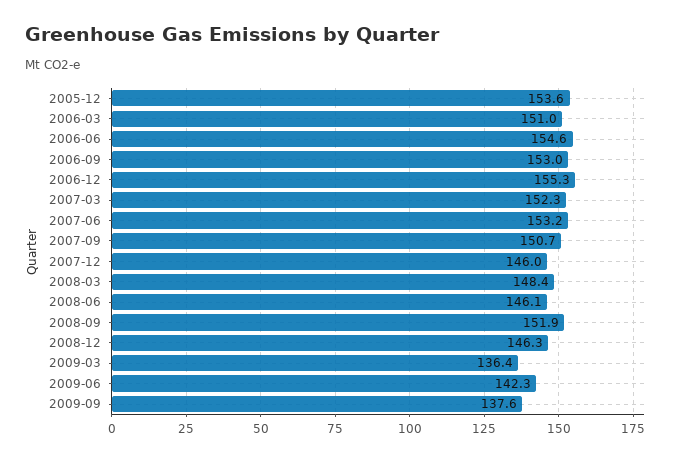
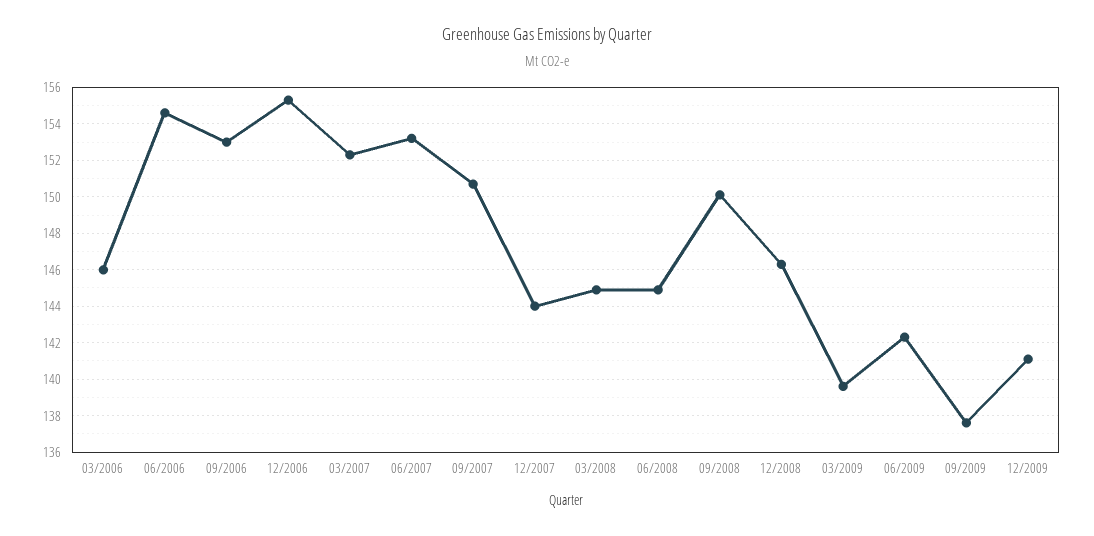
2005-12: 153.6 -> none
2006-03: 151 -> 146
2007-12: 146 -> 144
2008-03: 148.4 -> 145
2008-06: 146.1 -> 145
2008-09: 151.9 -> 150
2009-03: 136.4 -> 139.5
12/2009: none -> 141

